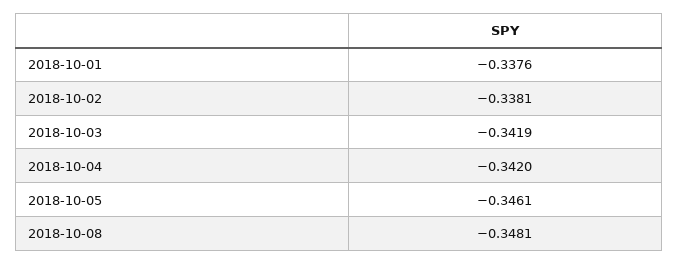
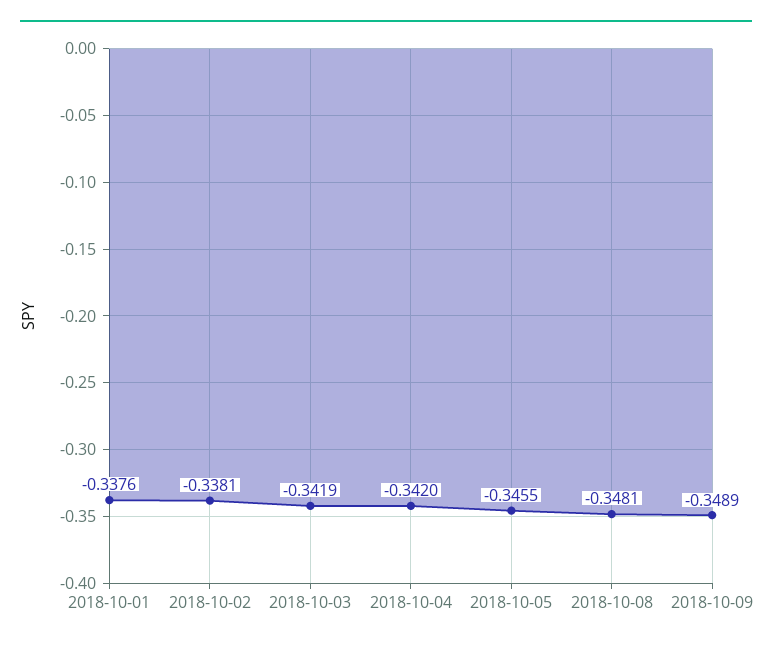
2018-10-05: -0.3461 -> -0.3455
2018-10-09: none -> -0.3489

